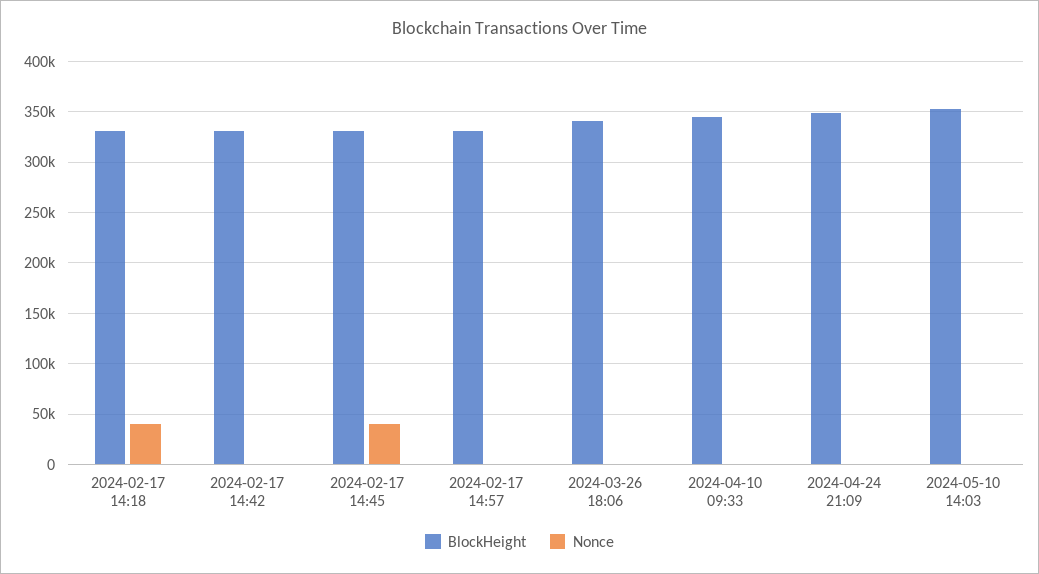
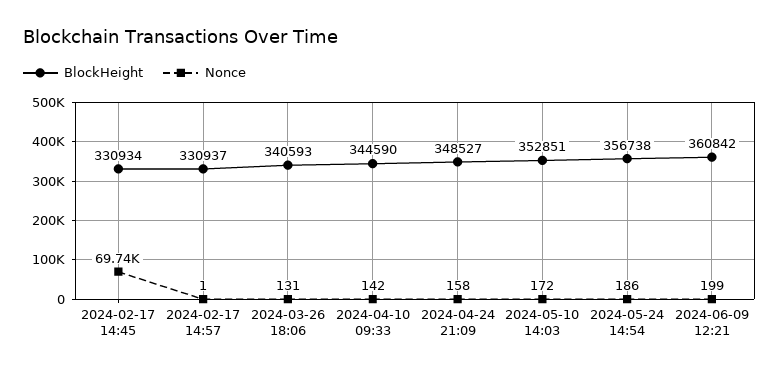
BlockHeight, 2024-02-17 14:18: 330000 -> none
Nonce, 2024-02-17 14:18: 40000 -> none
BlockHeight, 2024-02-17 14:42: 330000 -> none
Nonce, 2024-02-17 14:42: 0 -> none
Nonce, 2024-02-17 14:45: 40000 -> 69740
BlockHeight, 2024-05-24 14:54: none -> 356738
Nonce, 2024-05-24 14:54: none -> 186
BlockHeight, 2024-06-09 12:21: none -> 360842
Nonce, 2024-06-09 12:21: none -> 199

